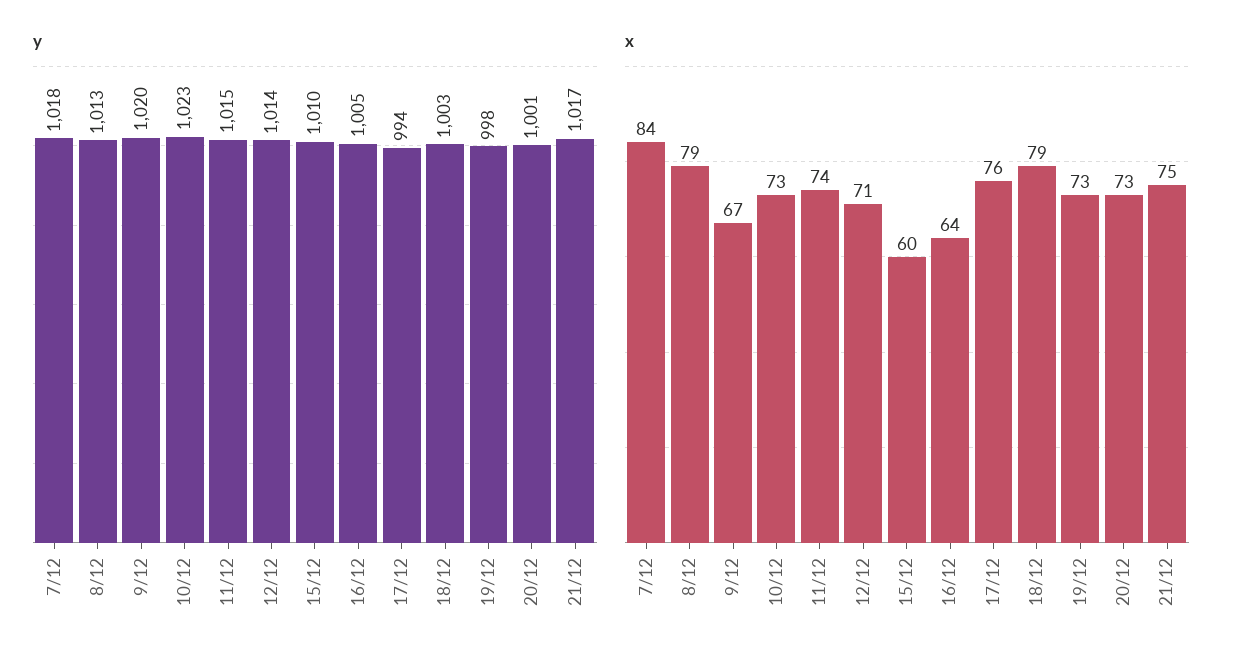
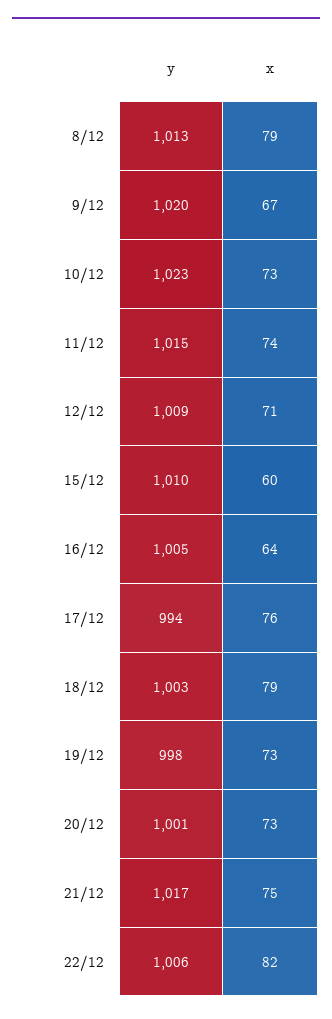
y, 7/12: 1018 -> none
y, 12/12: 1014 -> 1009
x, 7/12: 84 -> none
y, 22/12: none -> 1006
x, 22/12: none -> 82

